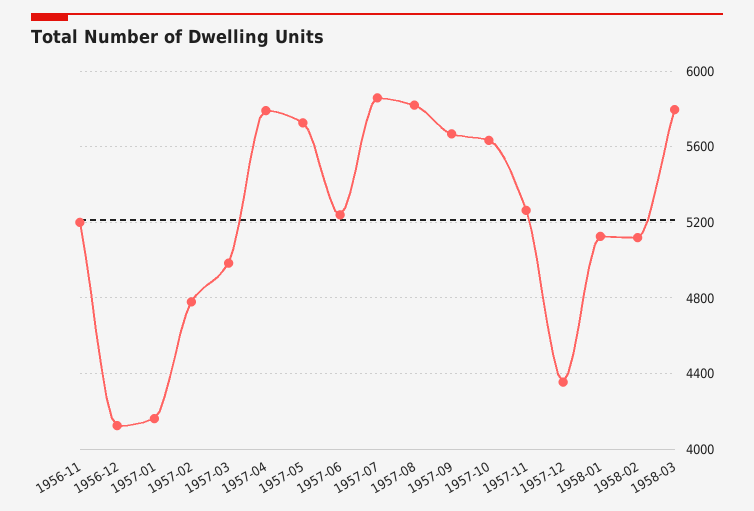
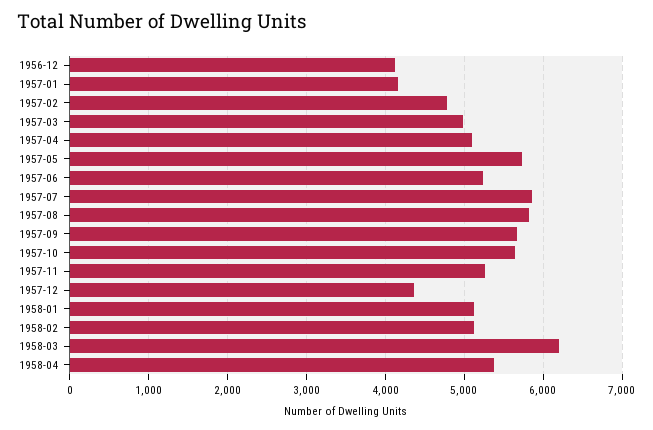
1956-11: 5200 -> none
1957-04: 5800 -> 5100
1958-03: 5800 -> 6200
1958-04: none -> 5400

